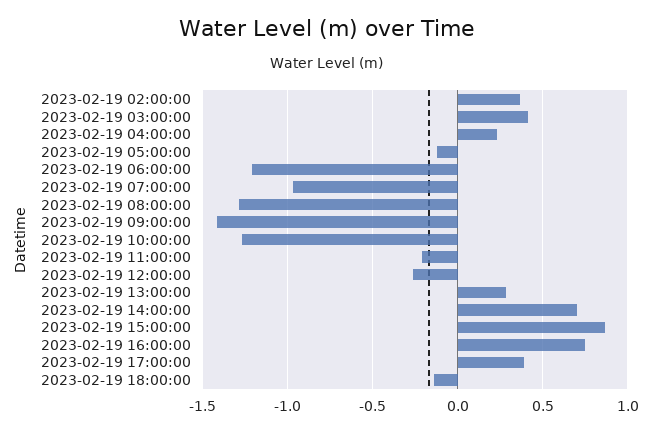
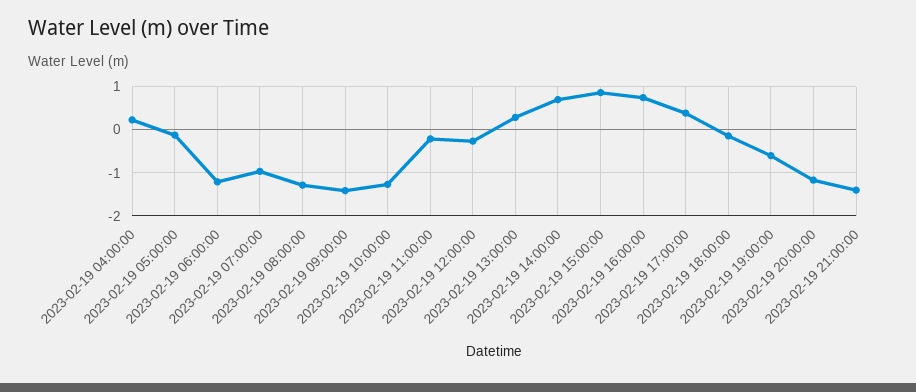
2023-02-19 02:00:00: 0.35 -> none
2023-02-19 03:00:00: 0.4 -> none
2023-02-19 19:00:00: none -> -0.6
2023-02-19 20:00:00: none -> -1.2
2023-02-19 21:00:00: none -> -1.4

